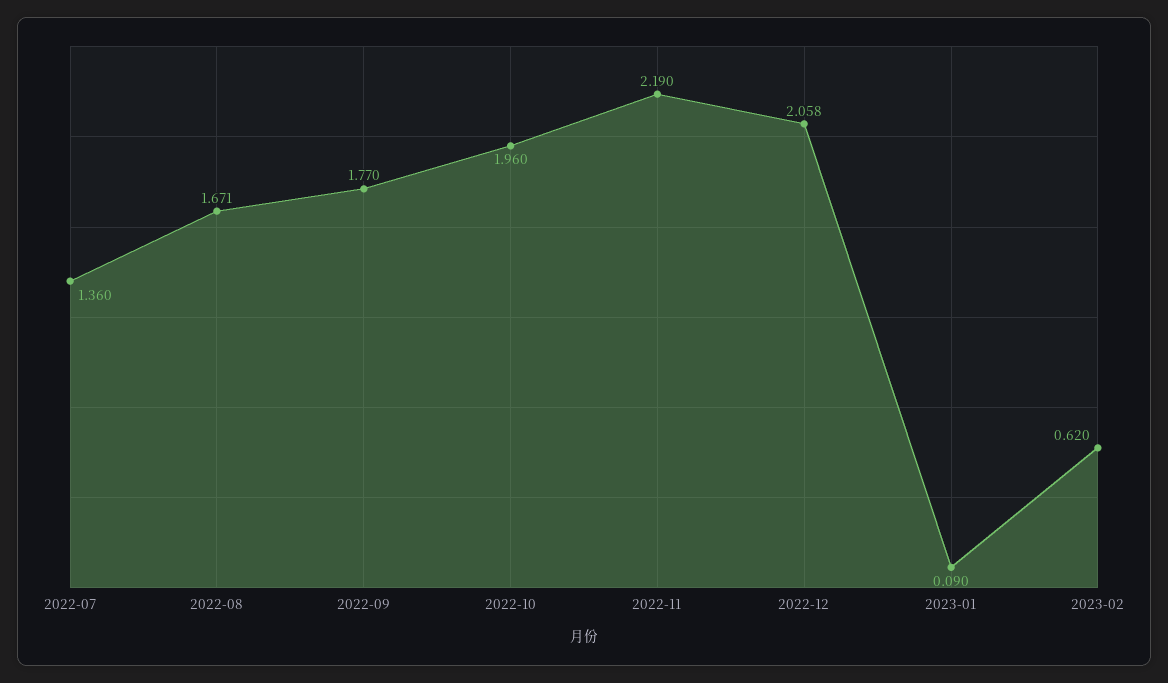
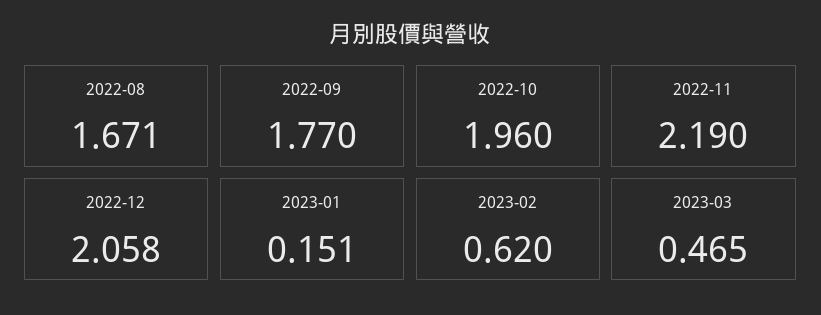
2022-07: 1.36 -> none
2023-01: 0.09 -> 0.151
2023-03: none -> 0.465

